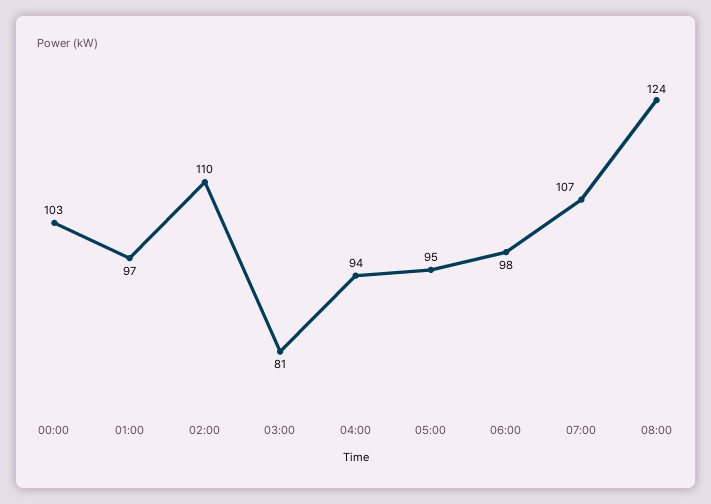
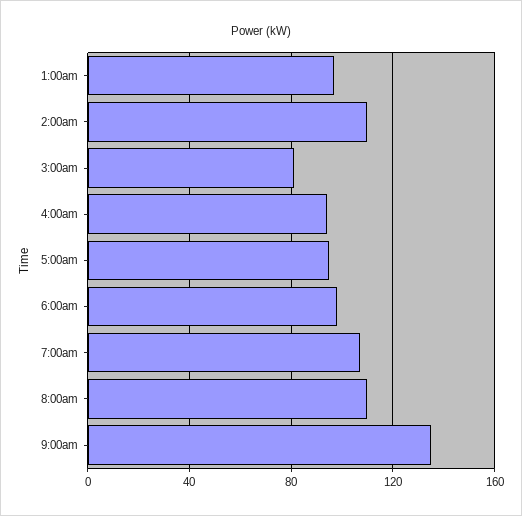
00:00: 103 -> none
08:00: 124 -> 110
9:00am: none -> 135

